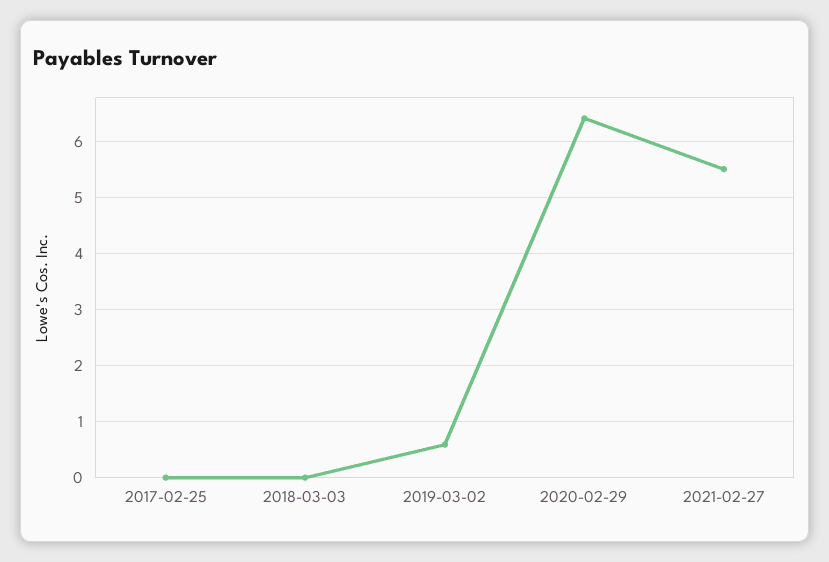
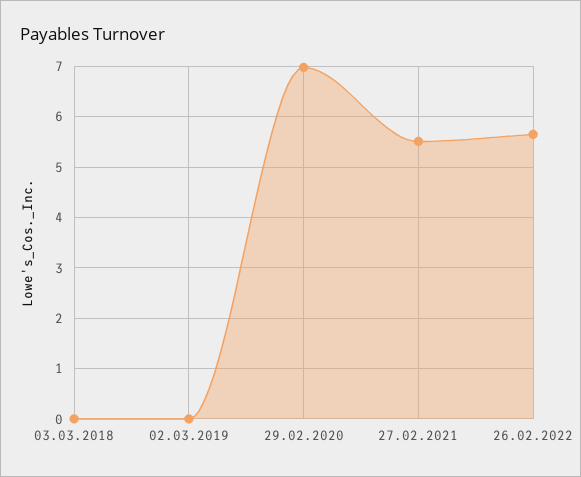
2017-02-25: 0 -> none
2019-03-02: 0.6 -> 0
2020-02-29: 6.4 -> 7
26.02.2022: none -> 5.6

